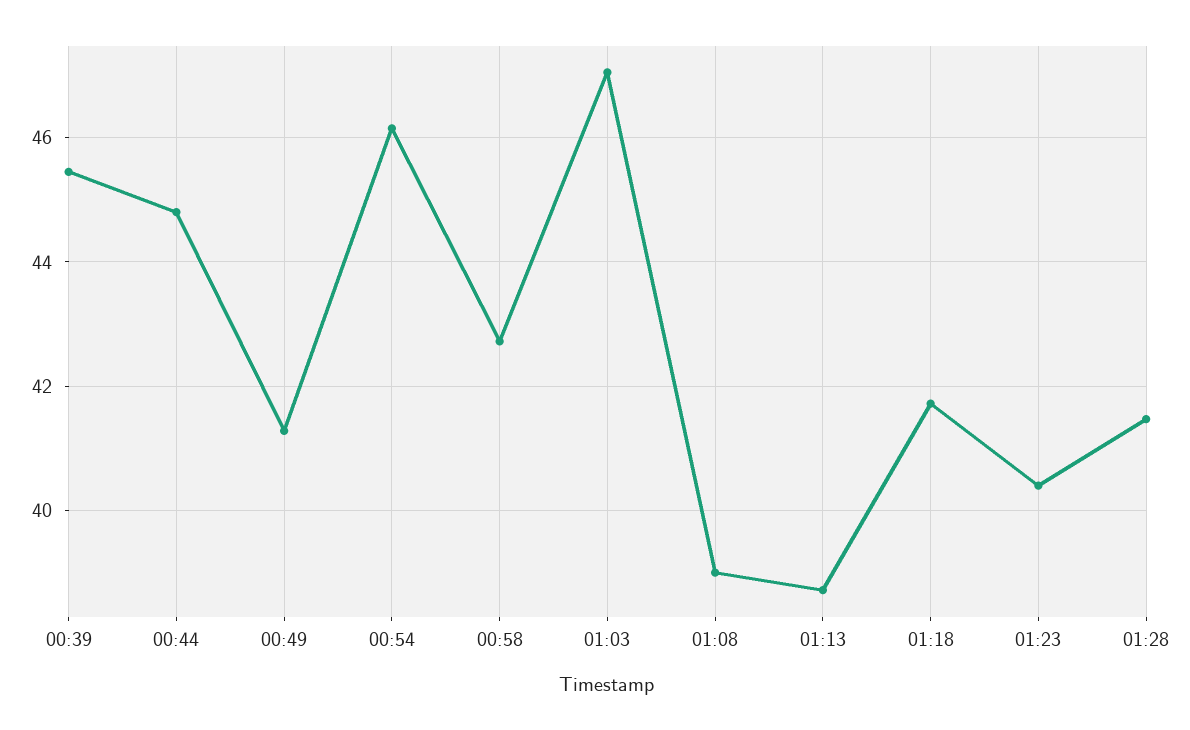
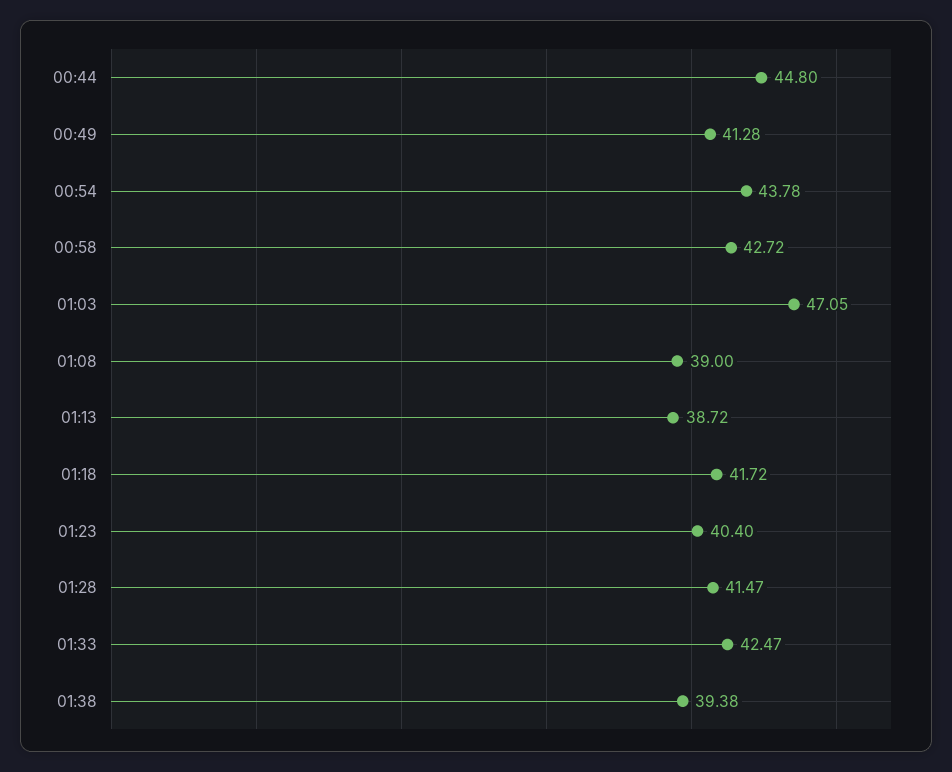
00:39: 45.4 -> none
00:54: 46.2 -> 43.78
01:33: none -> 42.47
01:38: none -> 39.38

